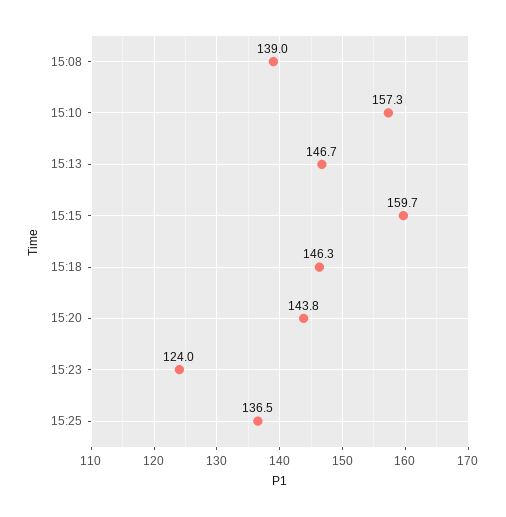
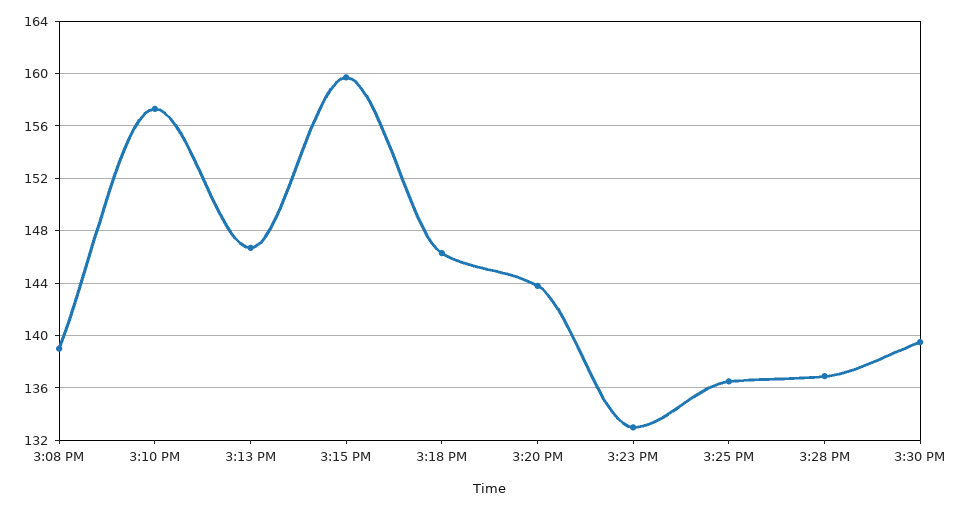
15:23: 124 -> 133
3:28 PM: none -> 137
3:30 PM: none -> 139.5

